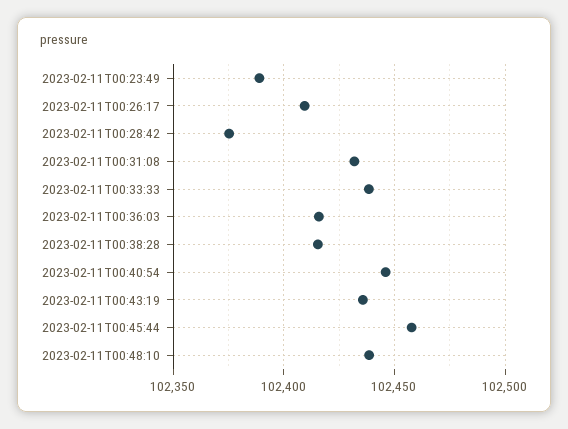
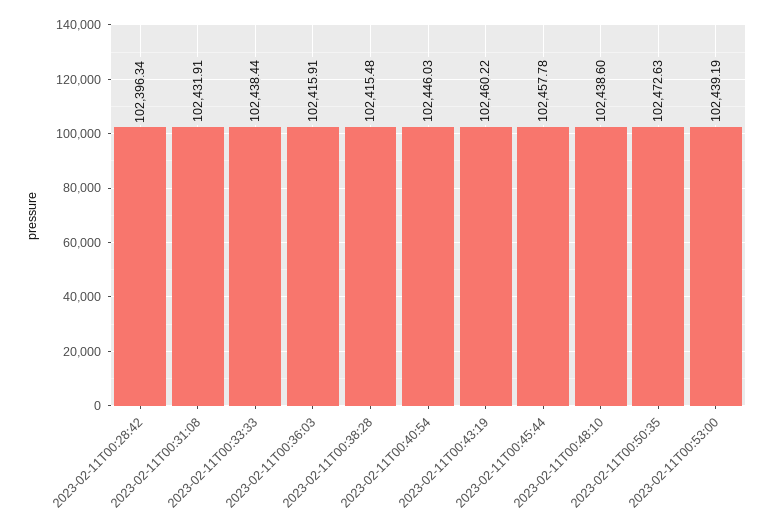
2023-02-11T00:23:49: 102390 -> none
2023-02-11T00:26:17: 102410 -> none
2023-02-11T00:28:42: 102375 -> 102396.34
2023-02-11T00:43:19: 102435 -> 102460.22
2023-02-11T00:50:35: none -> 102472.63
2023-02-11T00:53:00: none -> 102439.19

